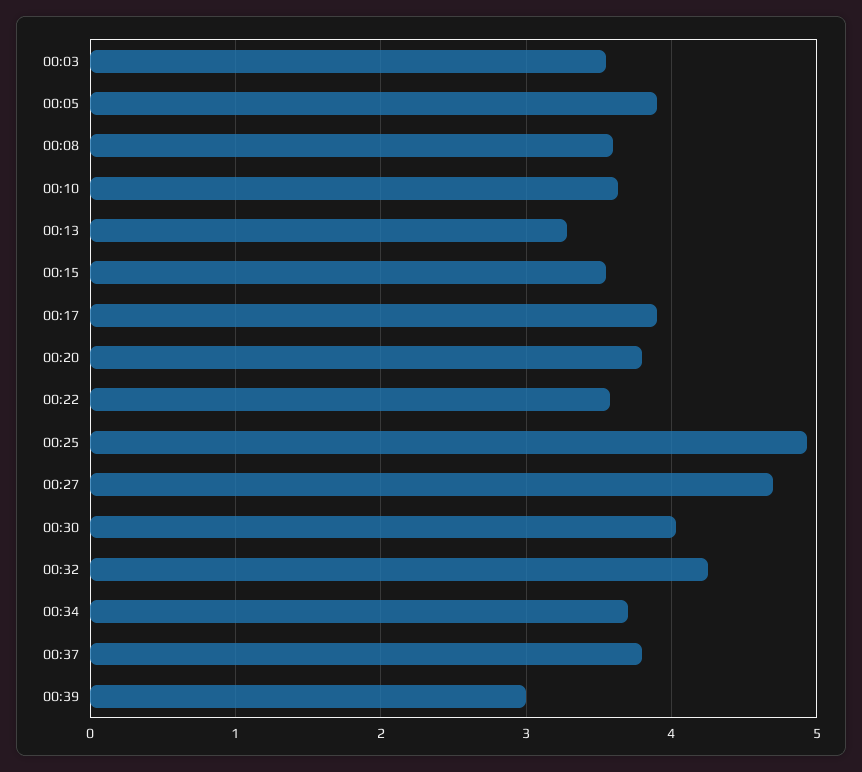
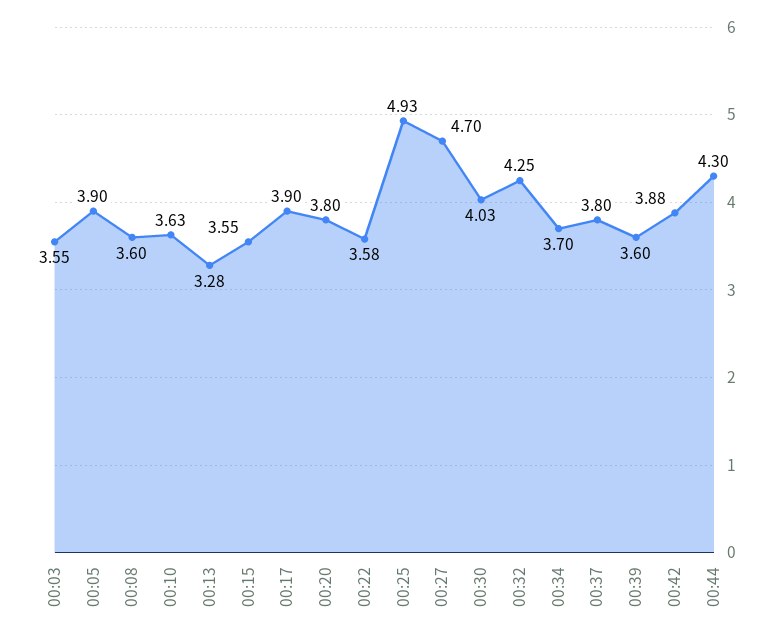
00:39: 3 -> 3.6
00:42: none -> 3.88
00:44: none -> 4.3

